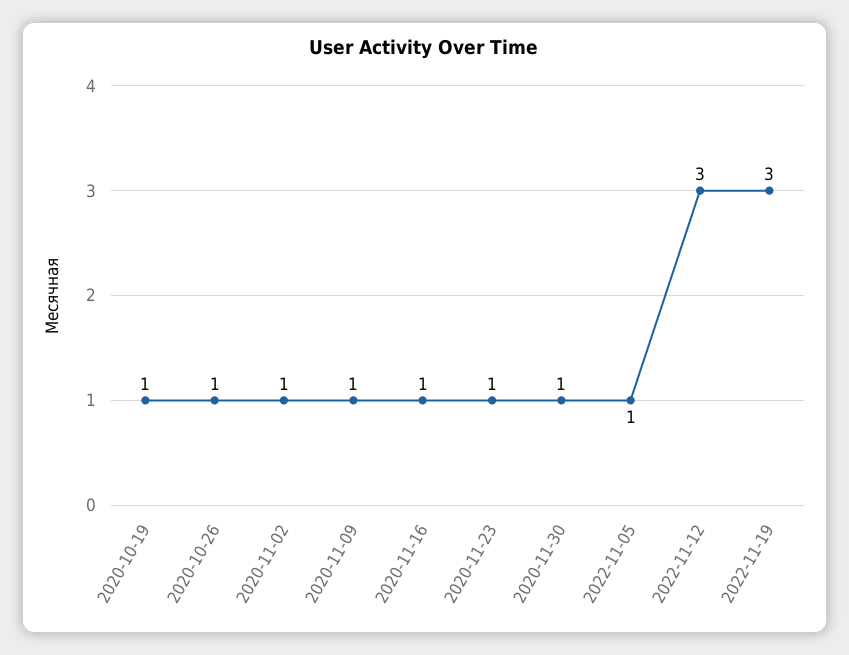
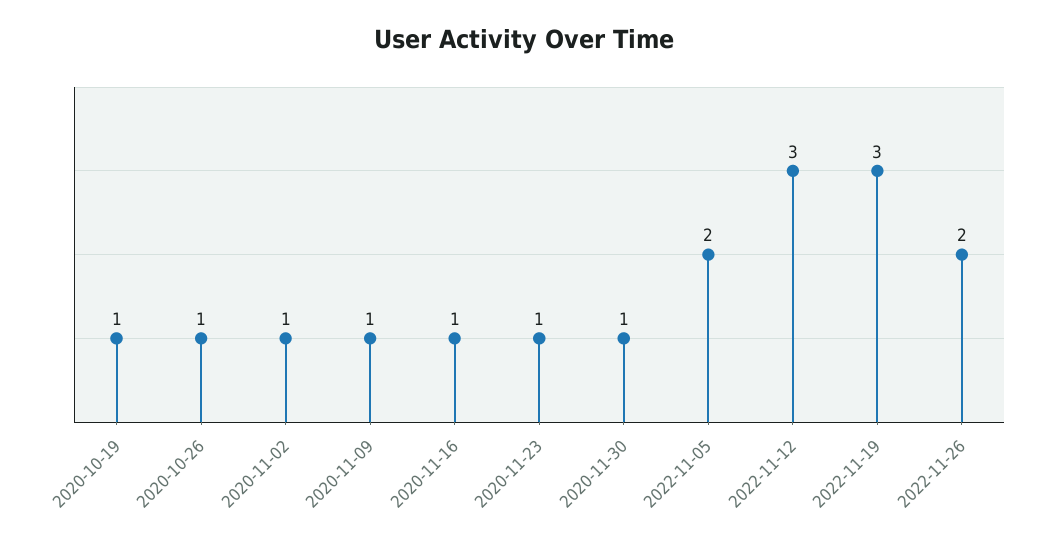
2022-11-05: 1 -> 2
2022-11-26: none -> 2

